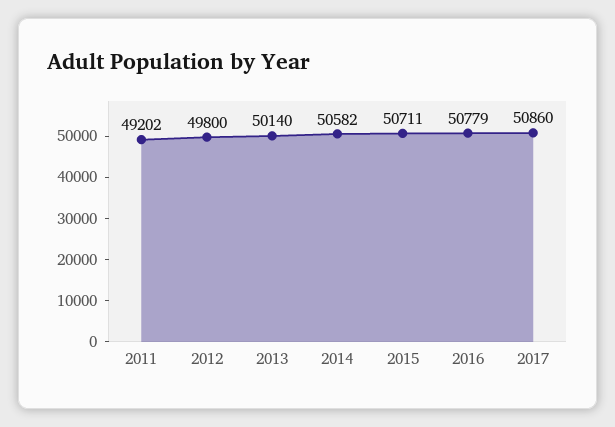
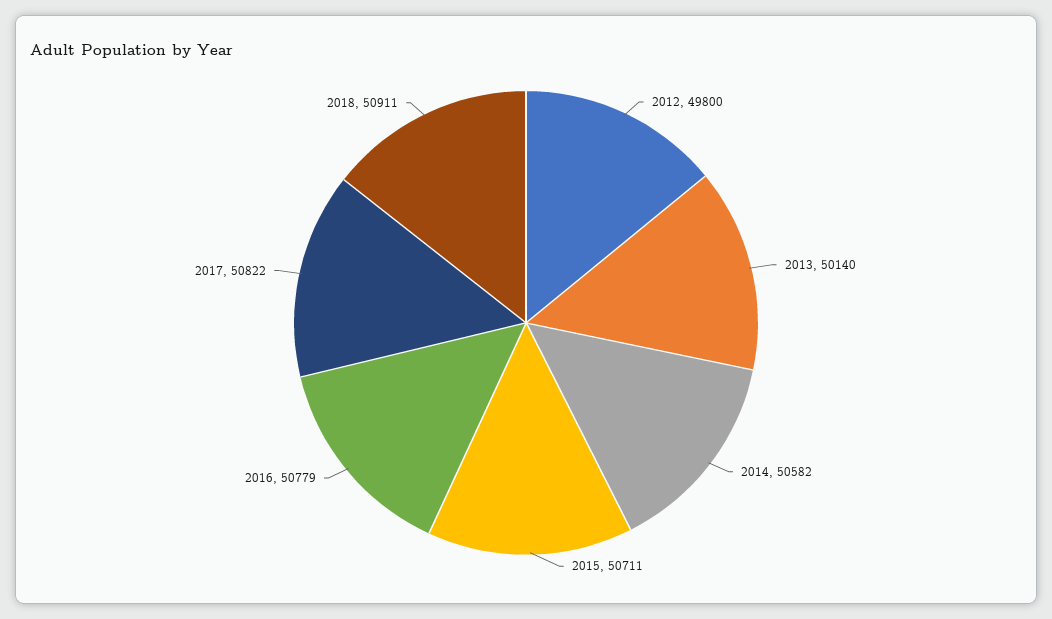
2011: 49202 -> none
2017: 50860 -> 50822
2018: none -> 50911

